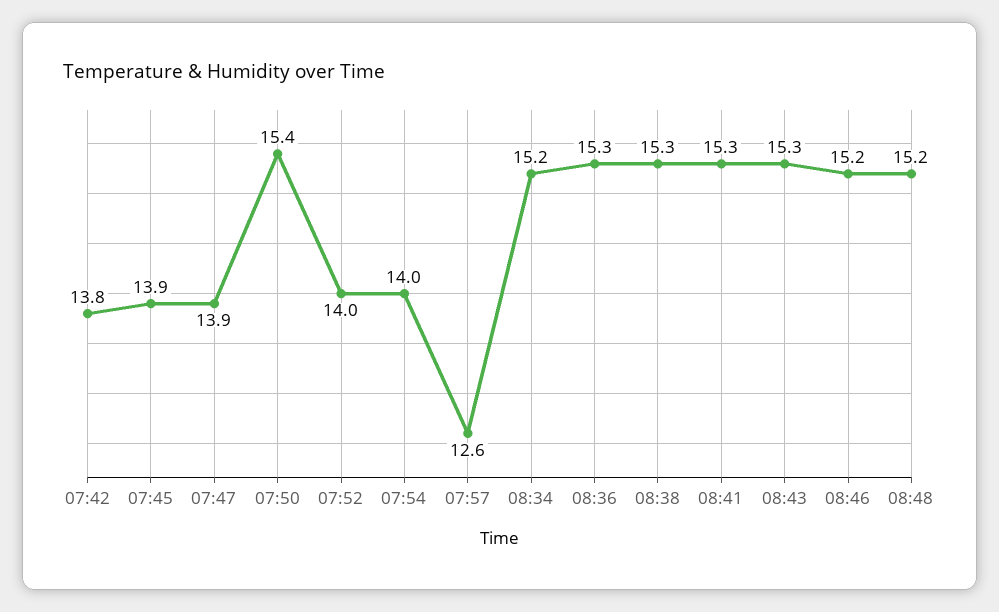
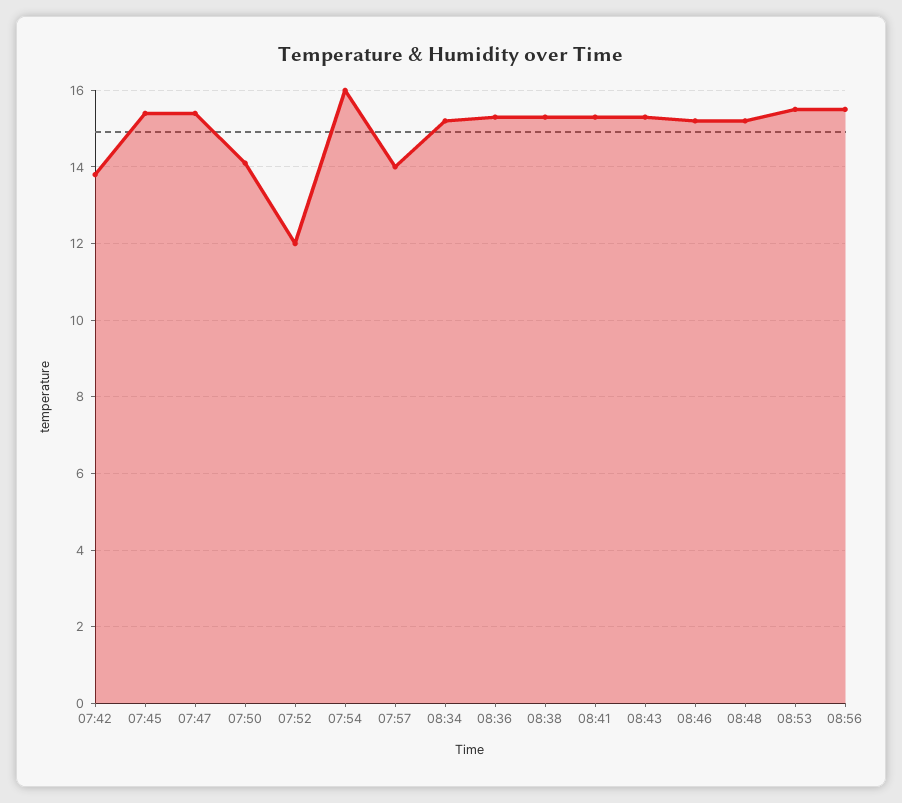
07:45: 13.9 -> 15.5
07:47: 13.9 -> 15.5
07:50: 15.4 -> 14
07:52: 14 -> 12
07:54: 14 -> 16
07:57: 12.6 -> 14
08:53: none -> 15.5
08:56: none -> 15.5

